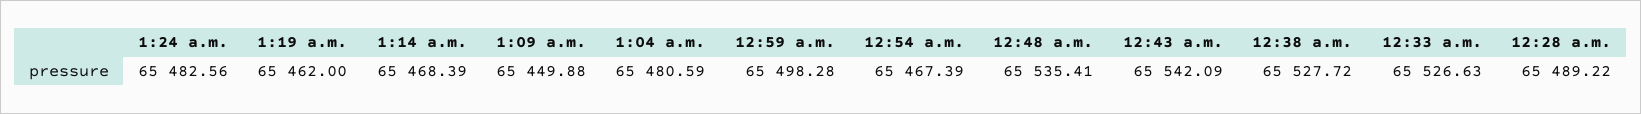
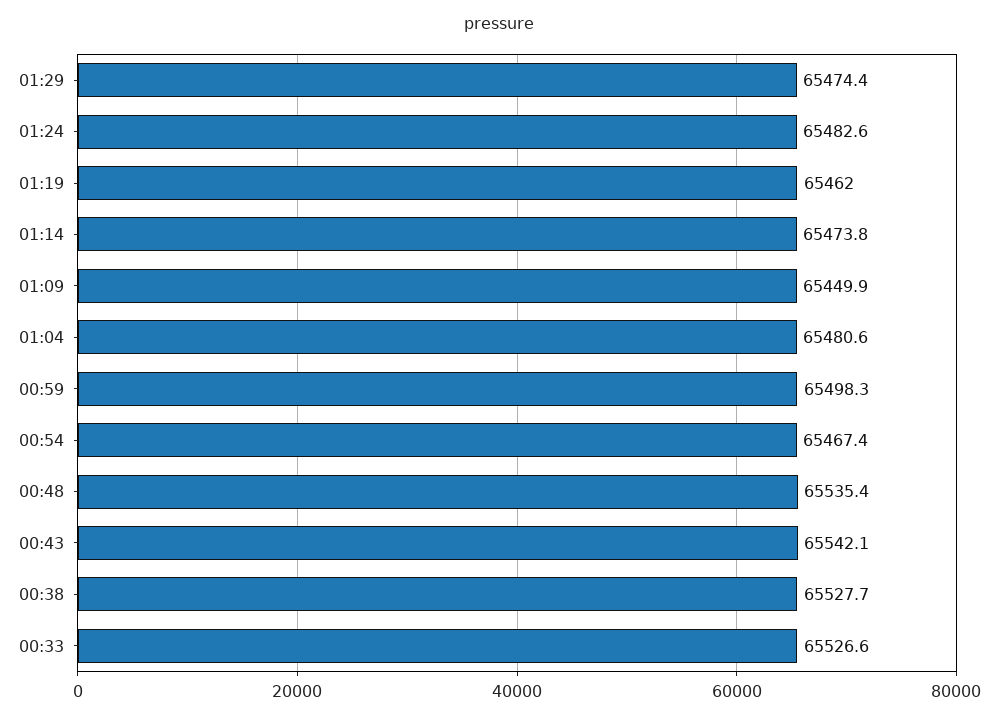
1:14 a.m.: 65468.39 -> 65473.8
12:28 a.m.: 65489.22 -> none
01:29: none -> 65474.4

